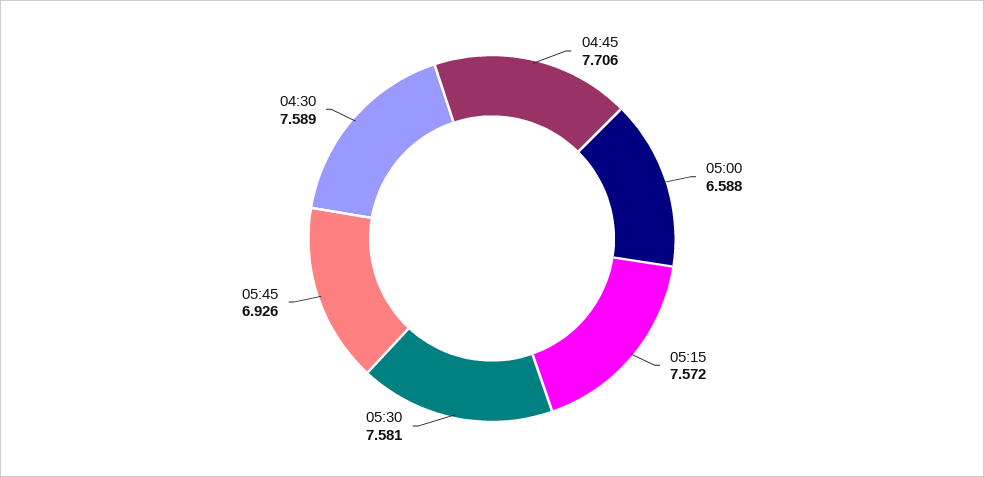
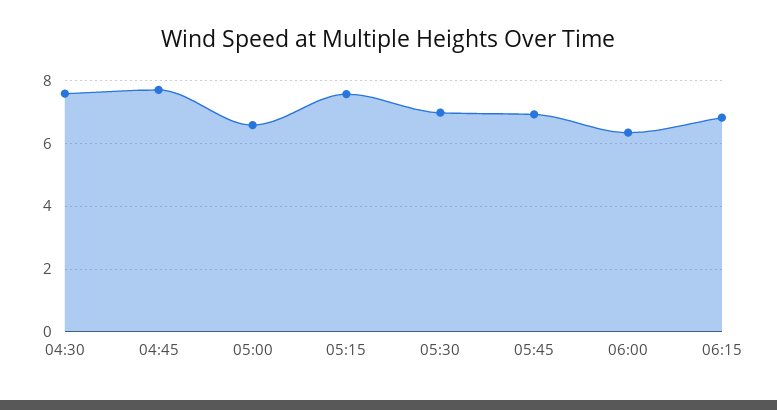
05:30: 7.581 -> 7
06:00: none -> 6.4
06:15: none -> 6.8

